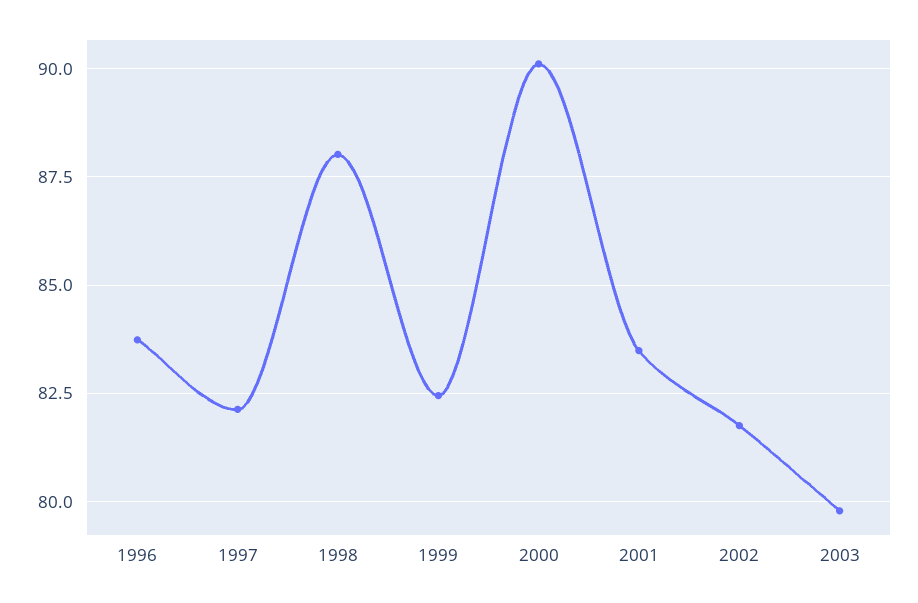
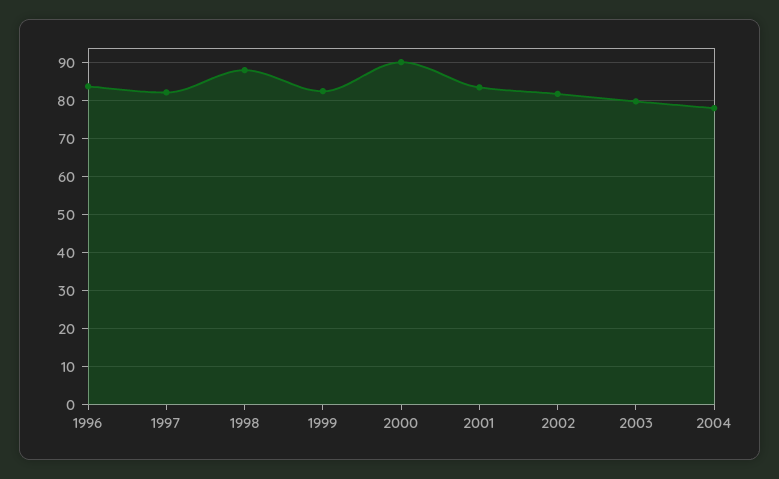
2004: none -> 78

